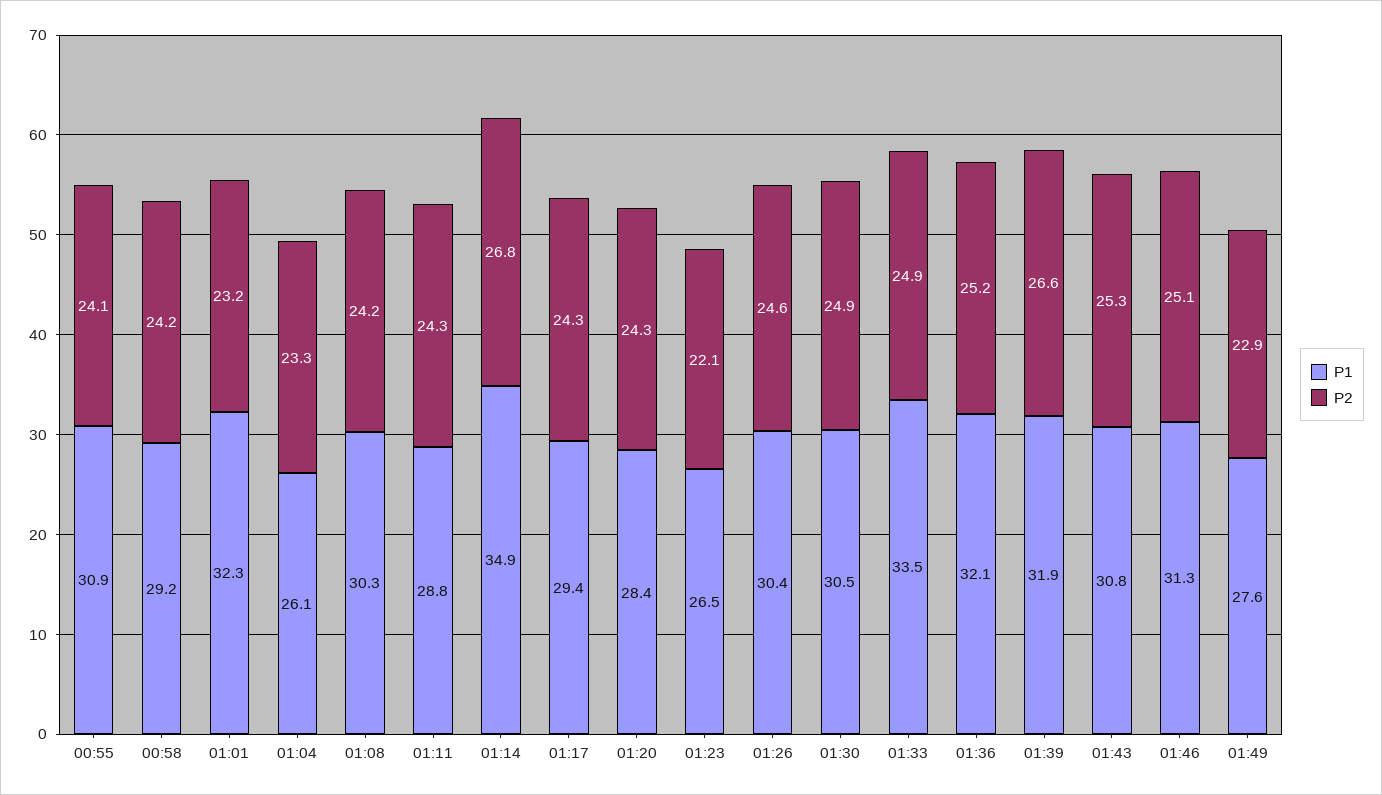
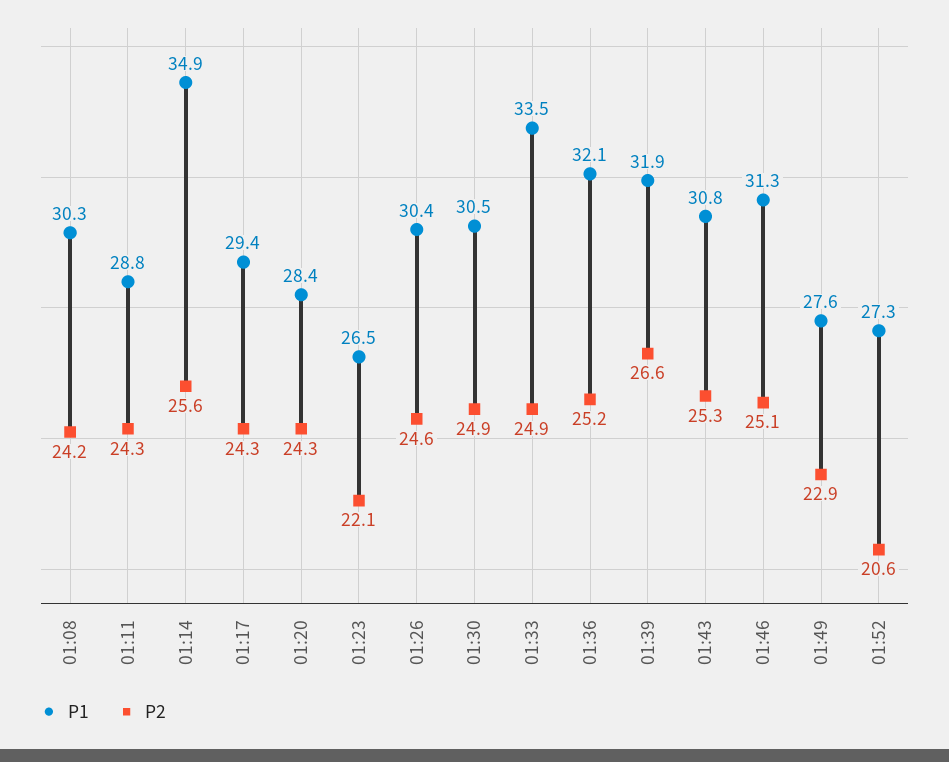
P1, 00:55: 30.9 -> none
P2, 00:55: 24.1 -> none
P1, 00:58: 29.2 -> none
P2, 00:58: 24.2 -> none
P1, 01:01: 32.3 -> none
P2, 01:01: 23.2 -> none
P1, 01:04: 26.1 -> none
P2, 01:04: 23.3 -> none
P2, 01:14: 26.8 -> 25.6
P1, 01:52: none -> 27.3
P2, 01:52: none -> 20.6

